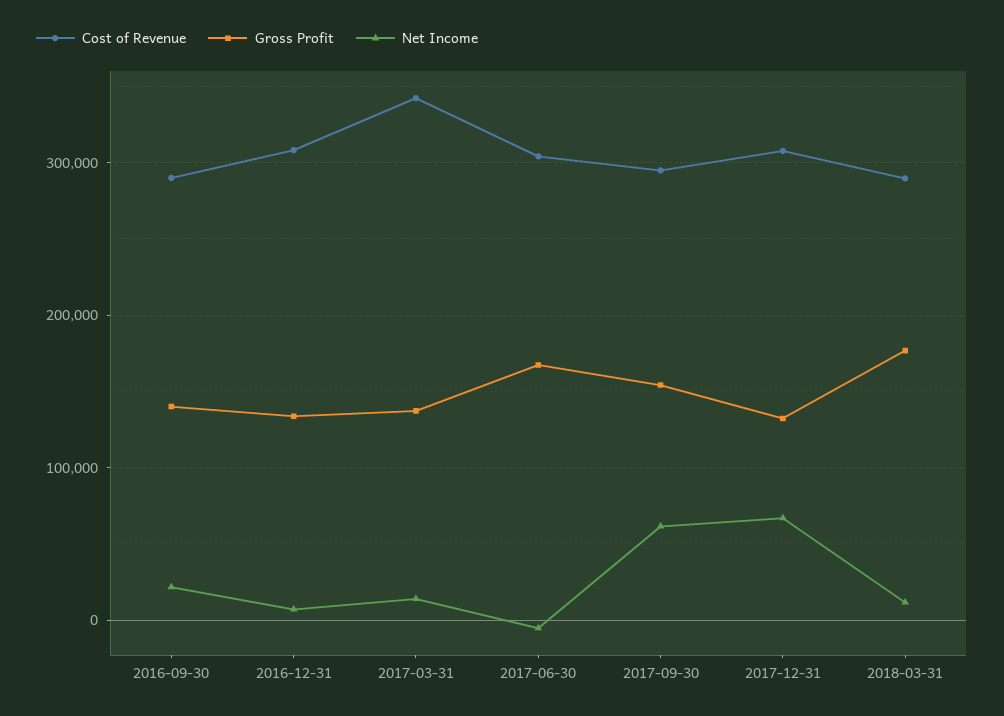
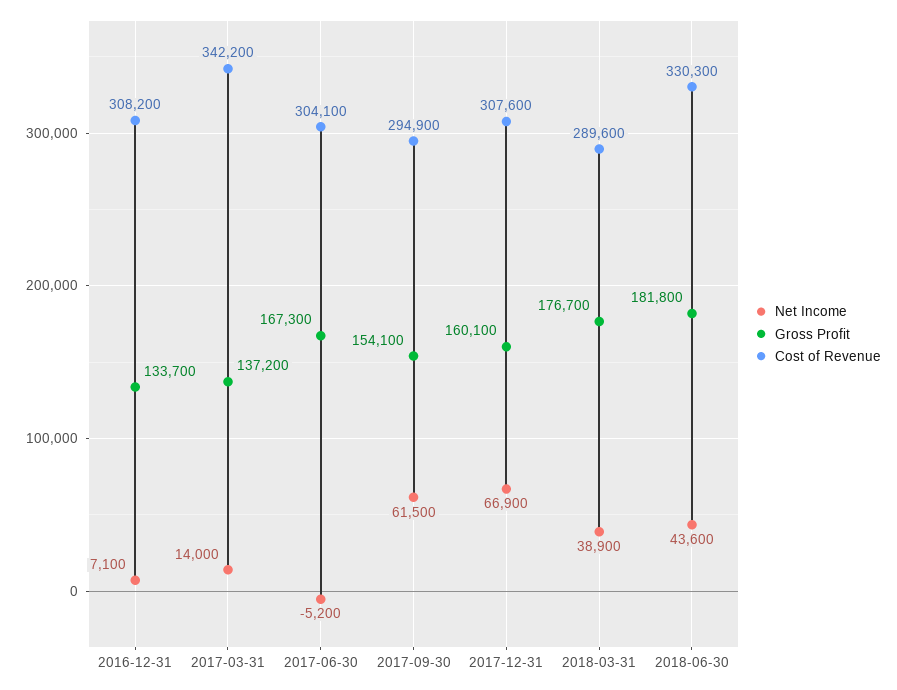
Cost of Revenue, 2016-09-30: 290000 -> none
Gross Profit, 2016-09-30: 140000 -> none
Net Income, 2016-09-30: 20000 -> none
Gross Profit, 2017-12-31: 130000 -> 160100
Net Income, 2018-03-31: 10000 -> 38900
Net Income, 2018-06-30: none -> 43600
Gross Profit, 2018-06-30: none -> 181800
Cost of Revenue, 2018-06-30: none -> 330300

